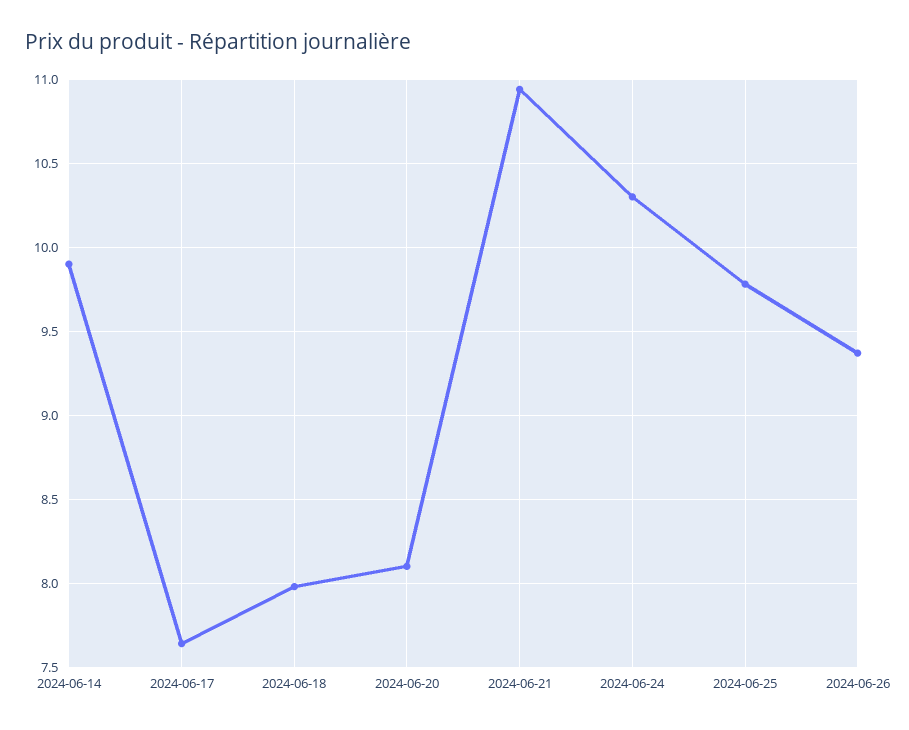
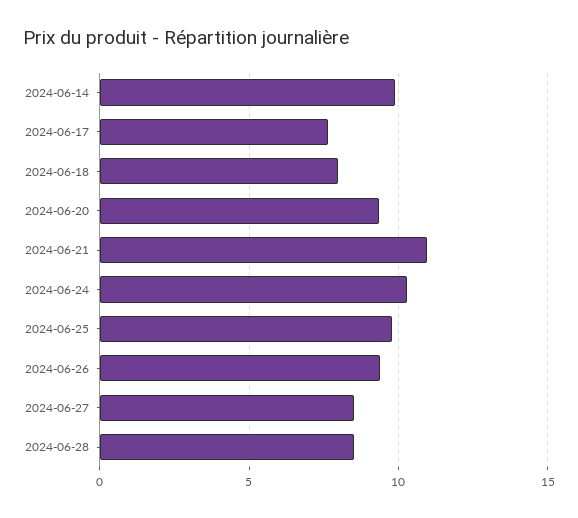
2024-06-20: 8.1 -> 9.5
2024-06-27: none -> 8.5
2024-06-28: none -> 8.5

